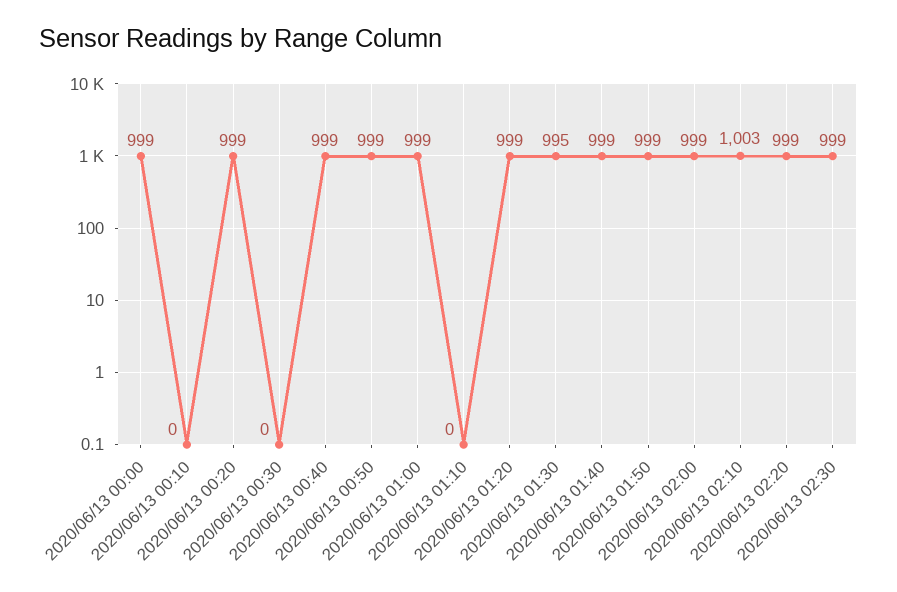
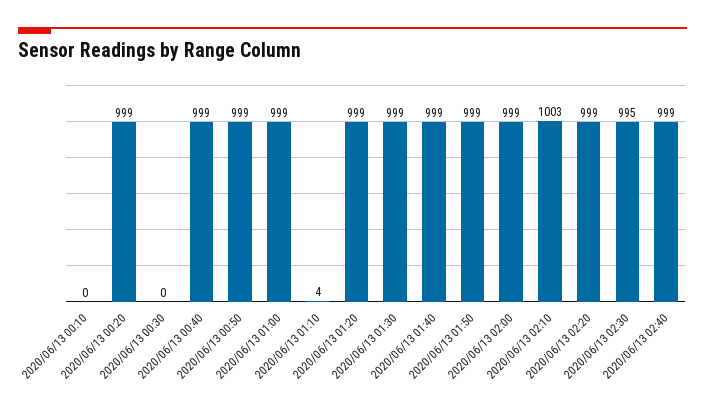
2020/06/13 00:00: 999 -> none
2020/06/13 01:10: 0 -> 4
2020/06/13 01:30: 995 -> 999
2020/06/13 02:30: 999 -> 995
2020/06/13 02:40: none -> 999

